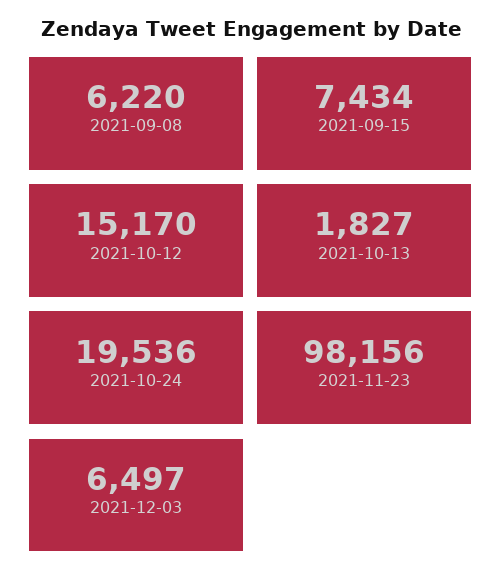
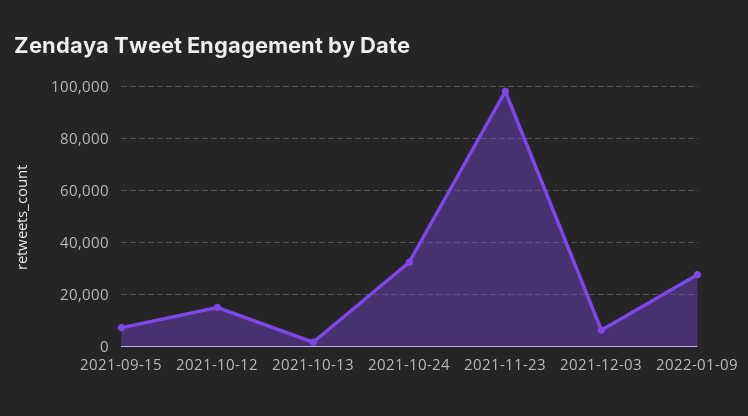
2021-09-08: 6220 -> none
2021-10-24: 19536 -> 32500
2022-01-09: none -> 27500

